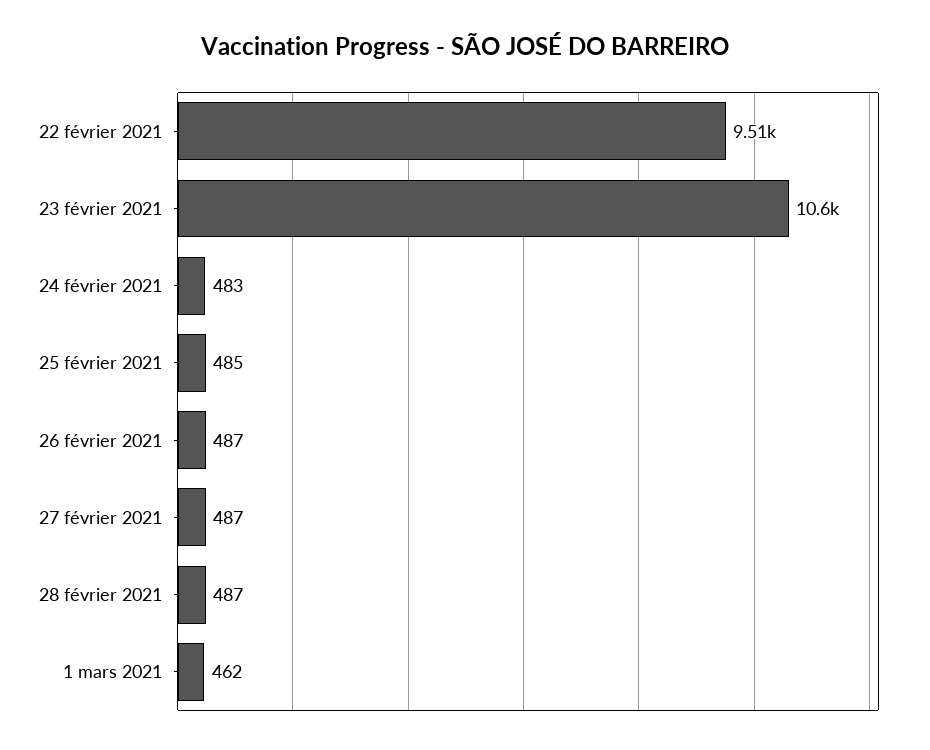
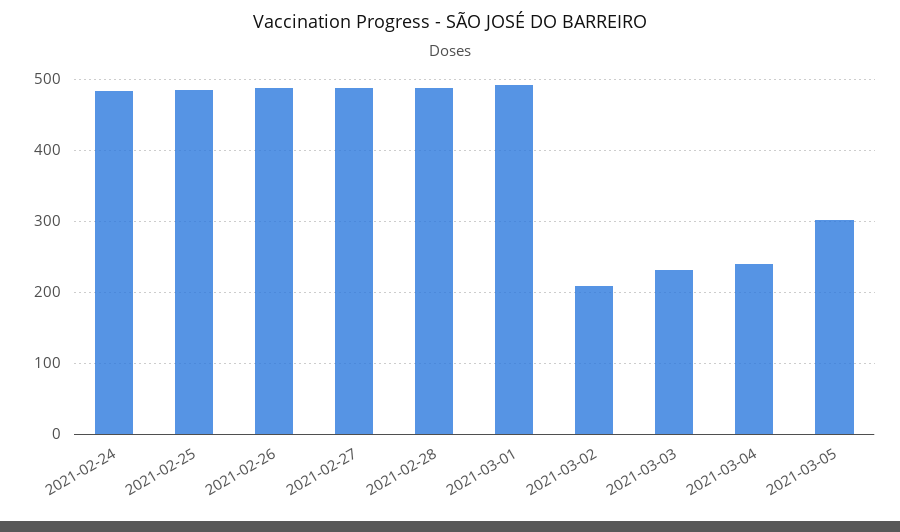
22 février 2021: 9510 -> none
23 février 2021: 10600 -> none
1 mars 2021: 462 -> 490
2021-03-02: none -> 210
2021-03-03: none -> 230
2021-03-04: none -> 240
2021-03-05: none -> 300

